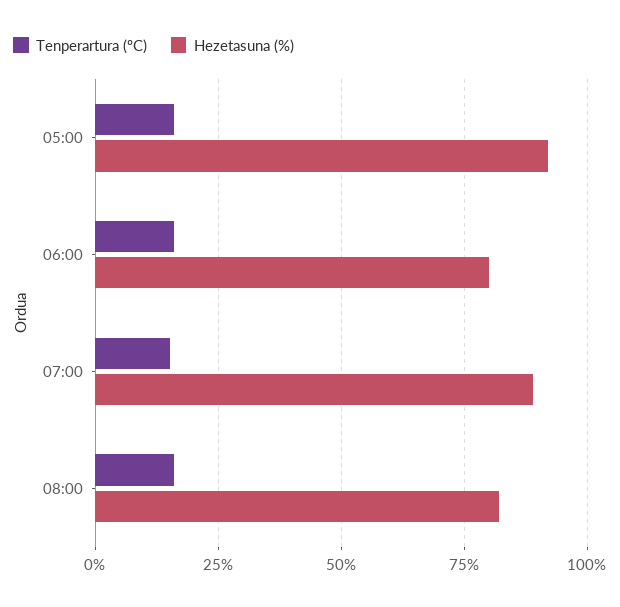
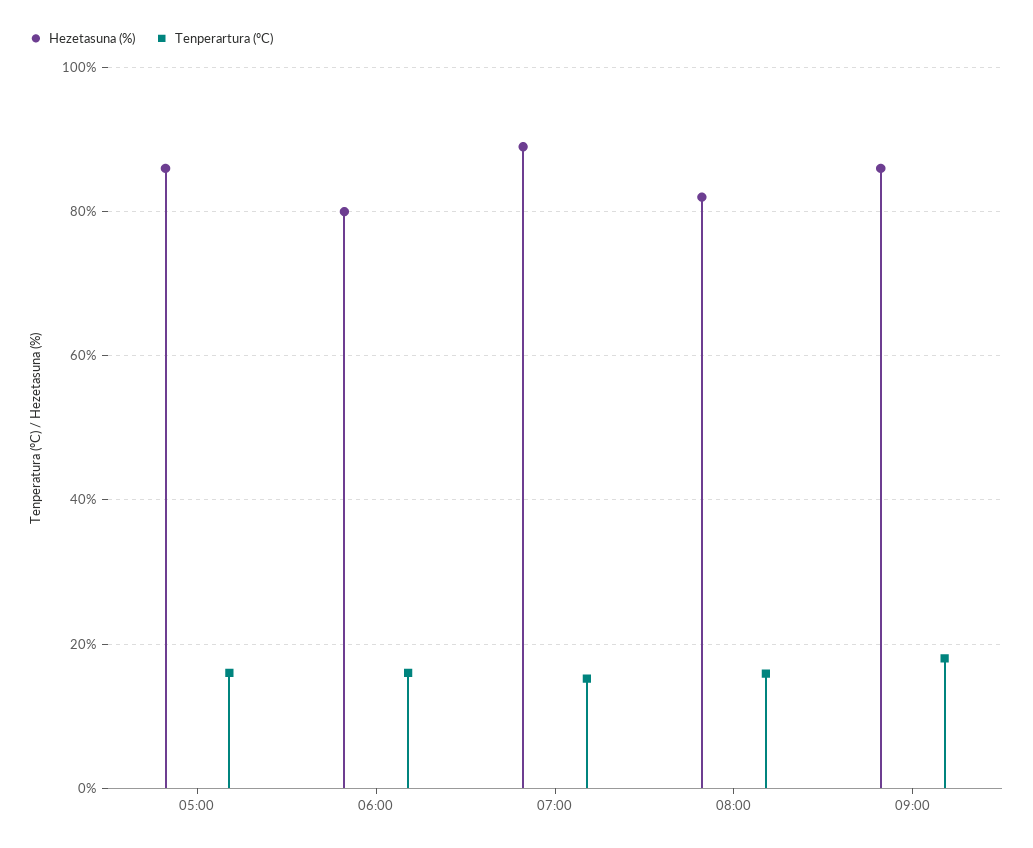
Hezetasuna (%), 05:00: 92.5 -> 86
Hezetasuna (%), 09:00: none -> 86
Tenperartura (ºC), 09:00: none -> 18

